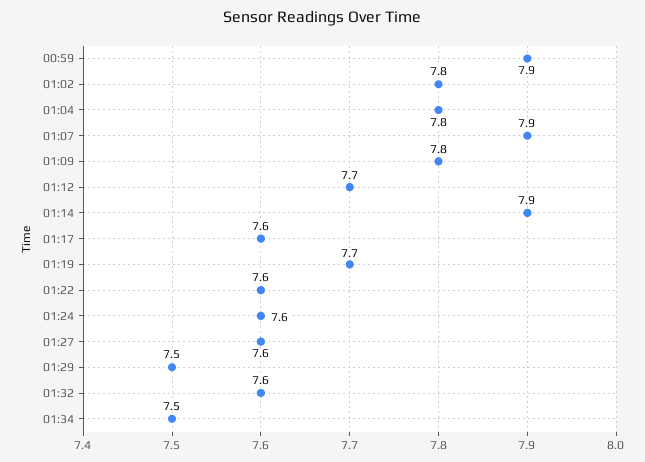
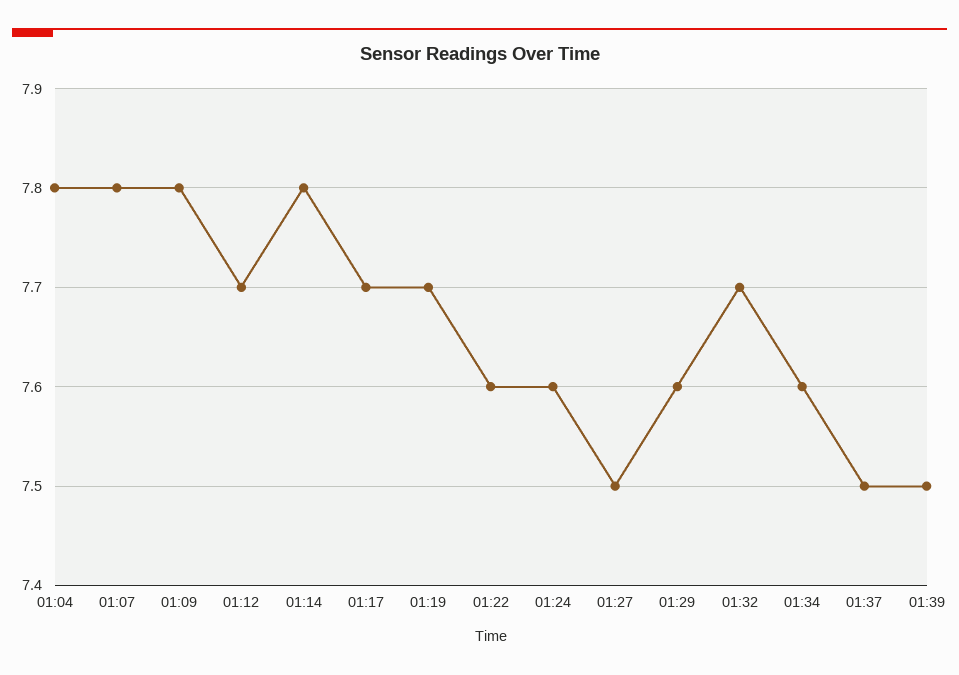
00:59: 7.9 -> none
01:02: 7.8 -> none
01:07: 7.9 -> 7.8
01:14: 7.9 -> 7.8
01:17: 7.6 -> 7.7
01:27: 7.6 -> 7.5
01:29: 7.5 -> 7.6
01:32: 7.6 -> 7.7
01:34: 7.5 -> 7.6
01:37: none -> 7.5
01:39: none -> 7.5

